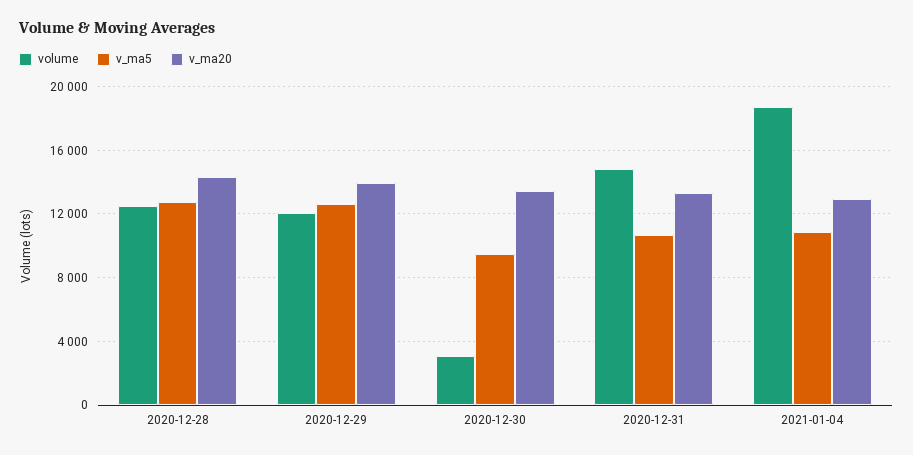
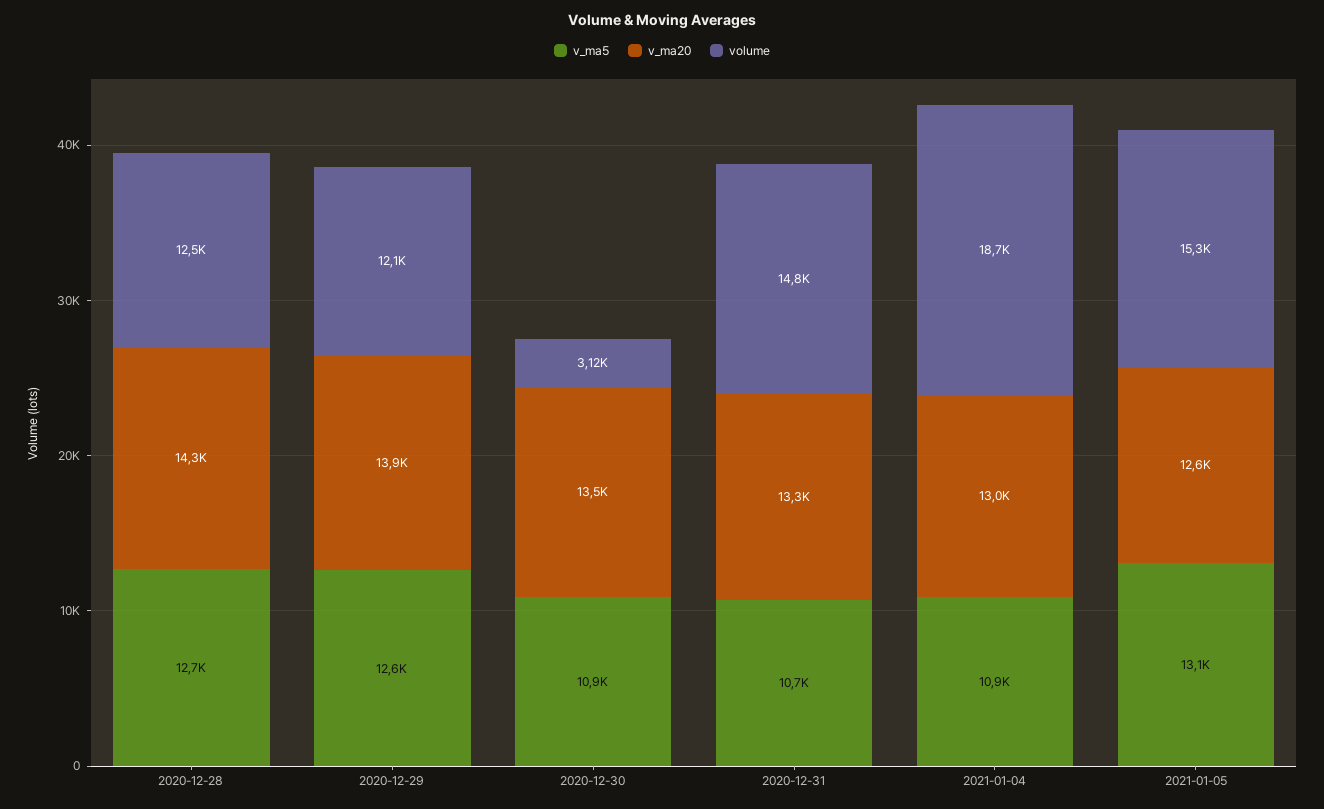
v_ma5, 2020-12-30: 9500 -> 10900
v_ma5, 2021-01-05: none -> 13100
v_ma20, 2021-01-05: none -> 12600
volume, 2021-01-05: none -> 15300

